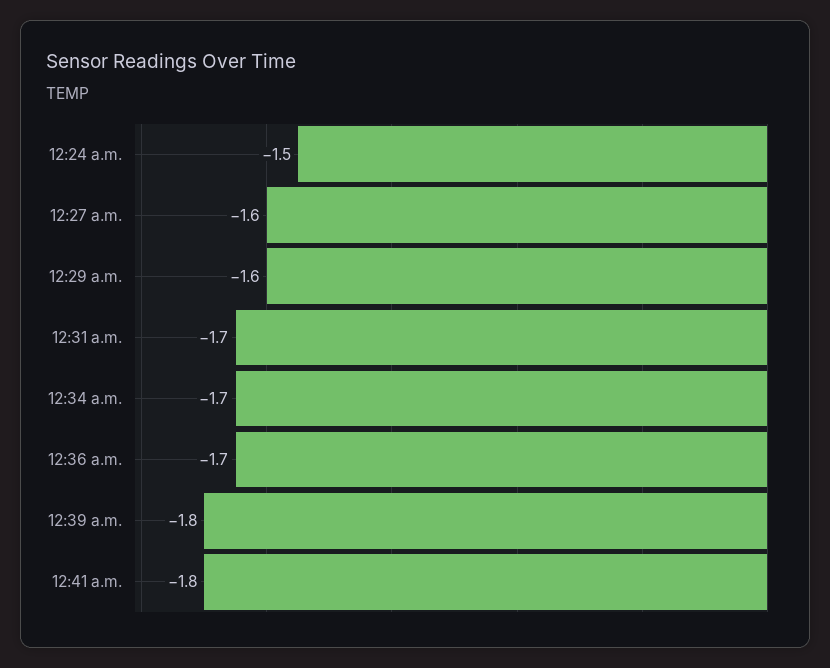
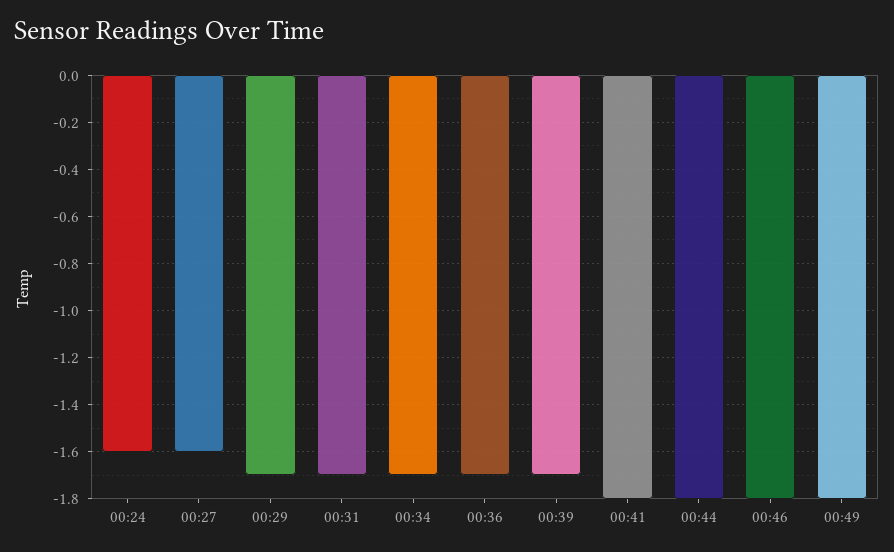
12:24 a.m.: -1.5 -> -1.6
12:29 a.m.: -1.6 -> -1.7
12:39 a.m.: -1.8 -> -1.7
00:44: none -> -1.8
00:46: none -> -1.8
00:49: none -> -1.8

